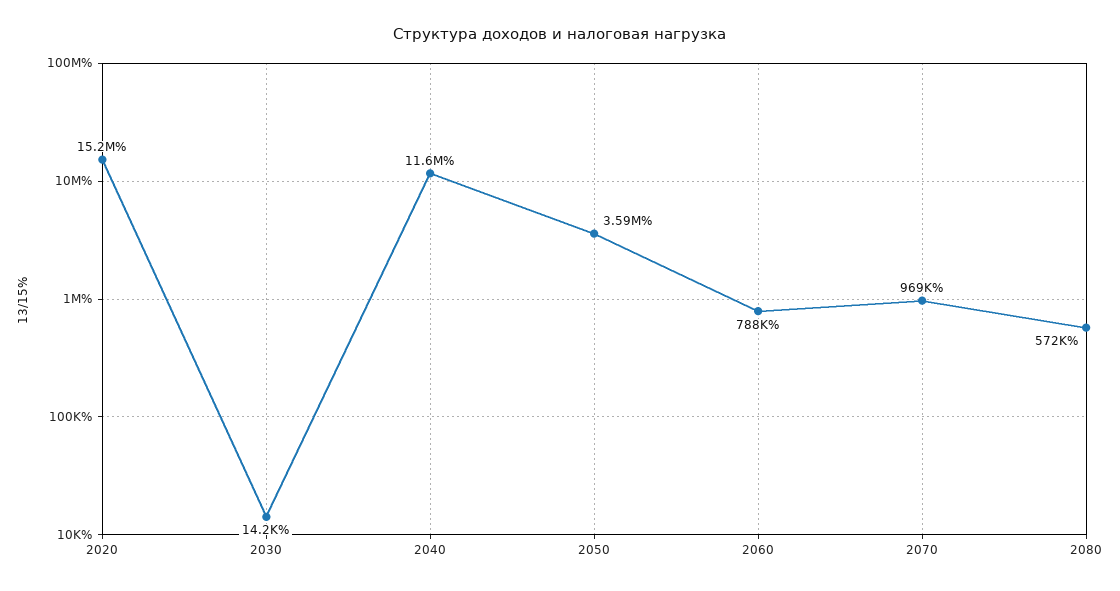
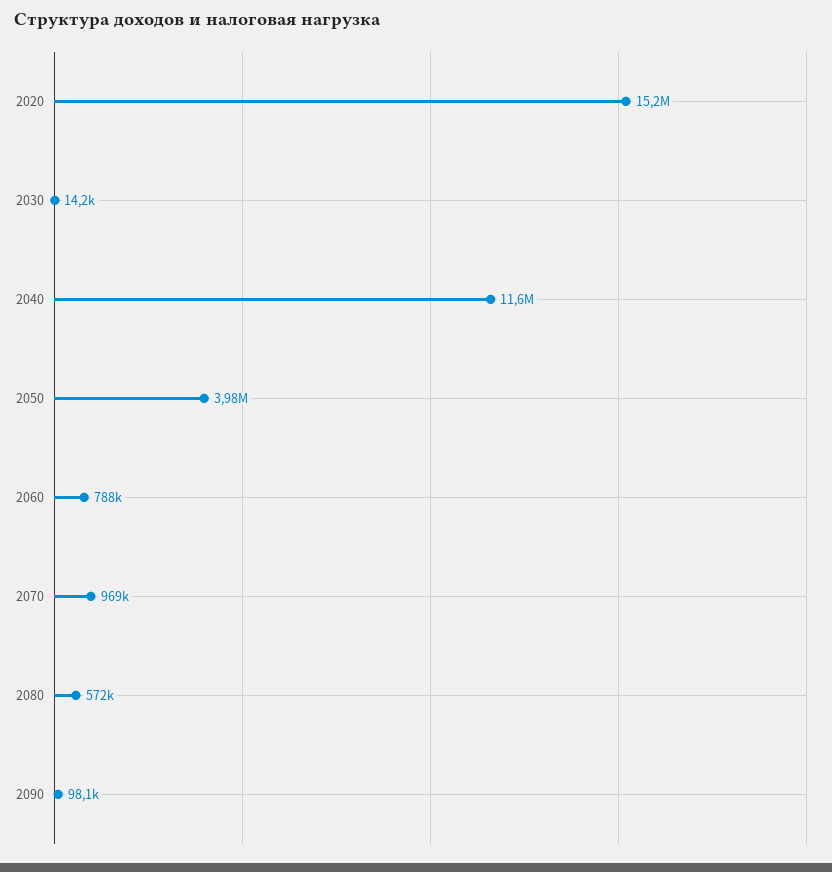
2050: 3590000 -> 3980000
2090: none -> 98100

